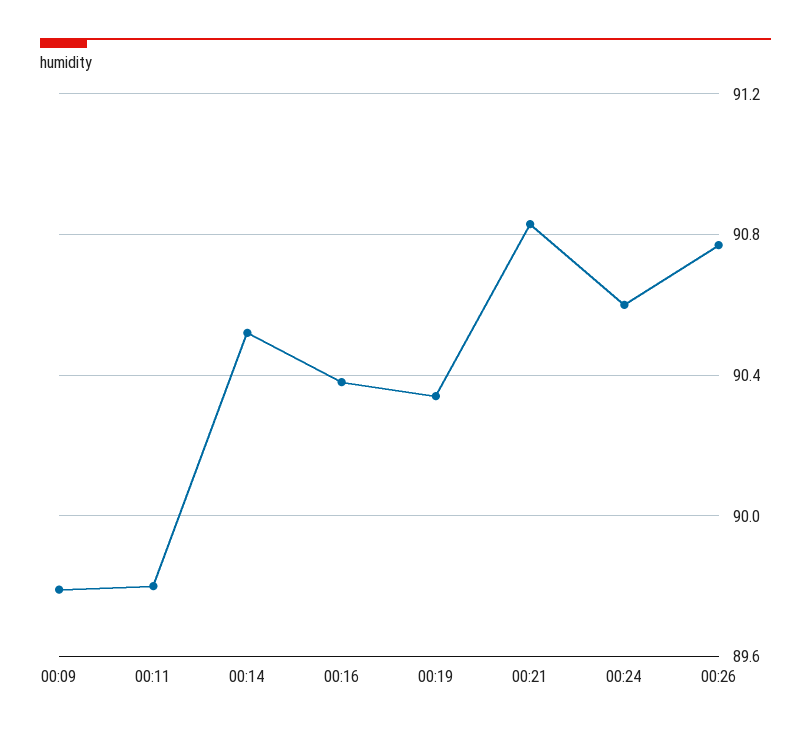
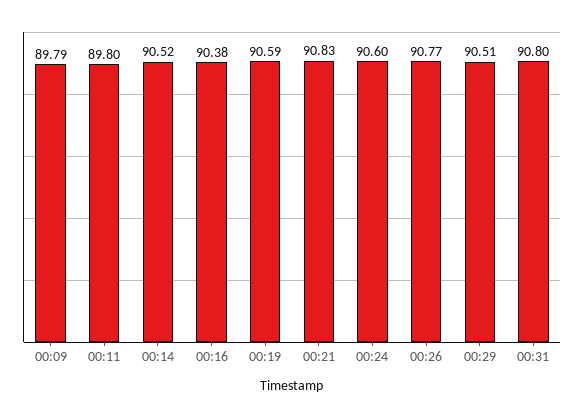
00:19: 90.35 -> 90.59
00:29: none -> 90.51
00:31: none -> 90.8

